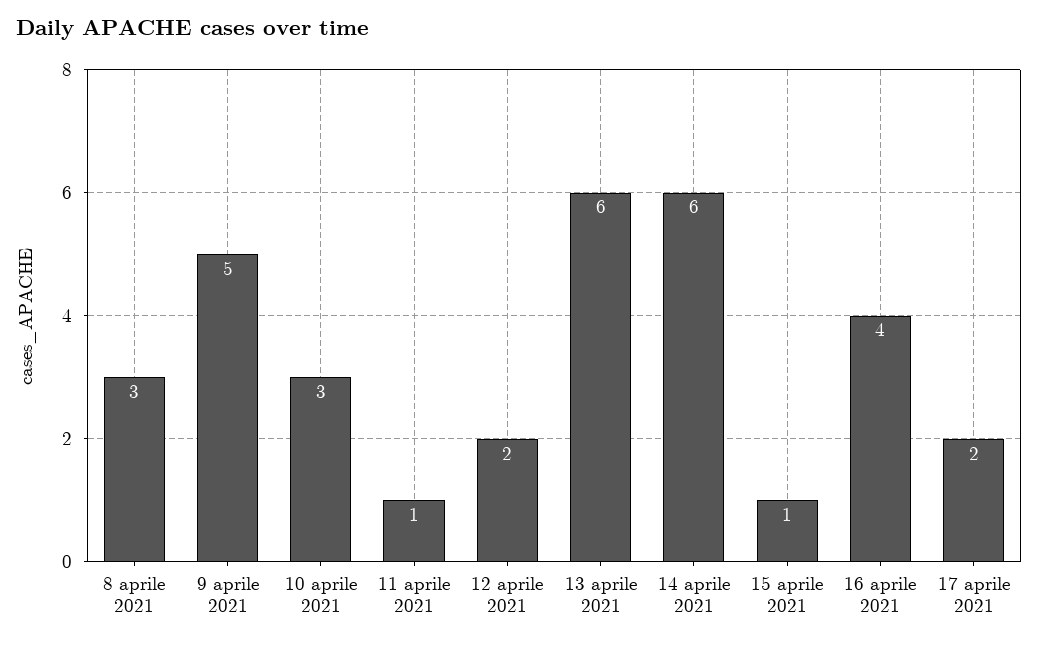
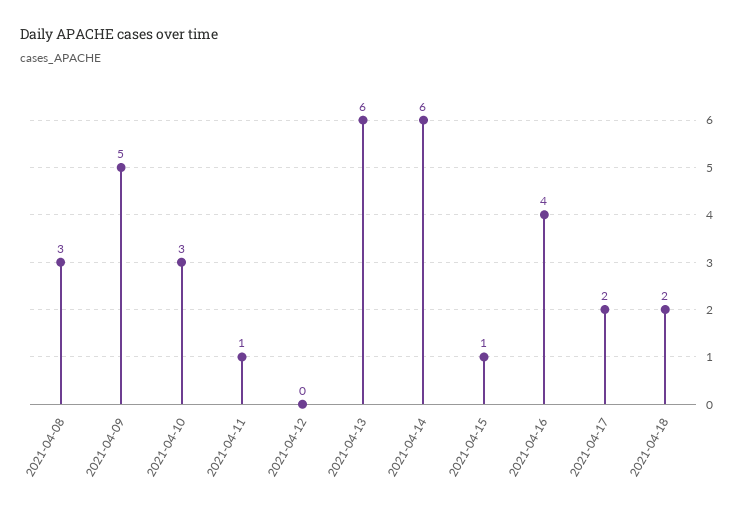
12 aprile 2021: 2 -> 0
2021-04-18: none -> 2

